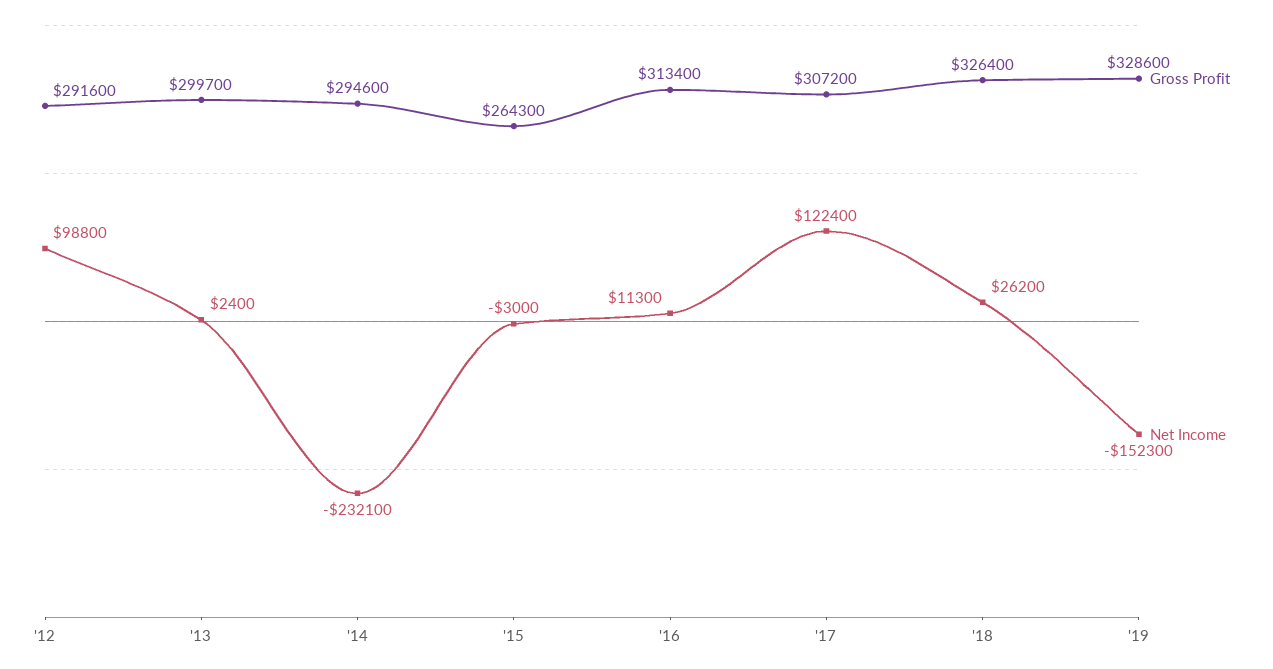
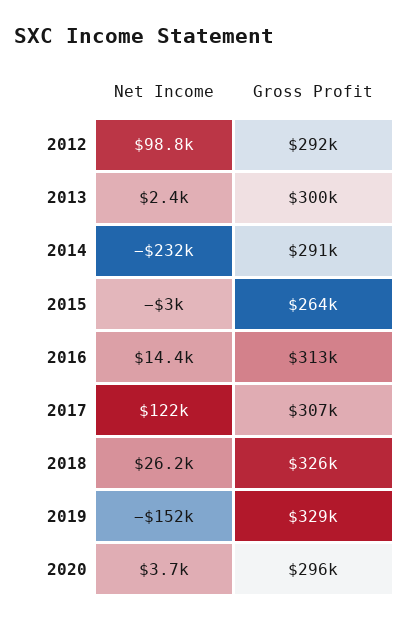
Gross Profit, '14: 294600 -> 291000
Net Income, '16: 11300 -> 14400
Net Income, 2020: none -> 3700
Gross Profit, 2020: none -> 296000

